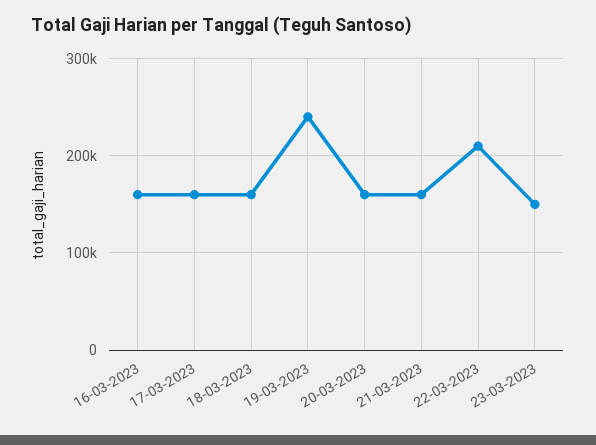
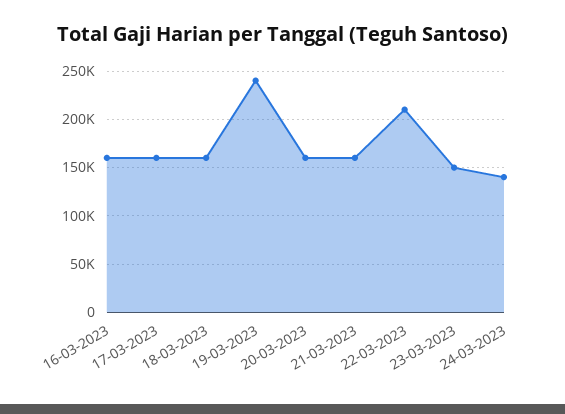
24-03-2023: none -> 140000

